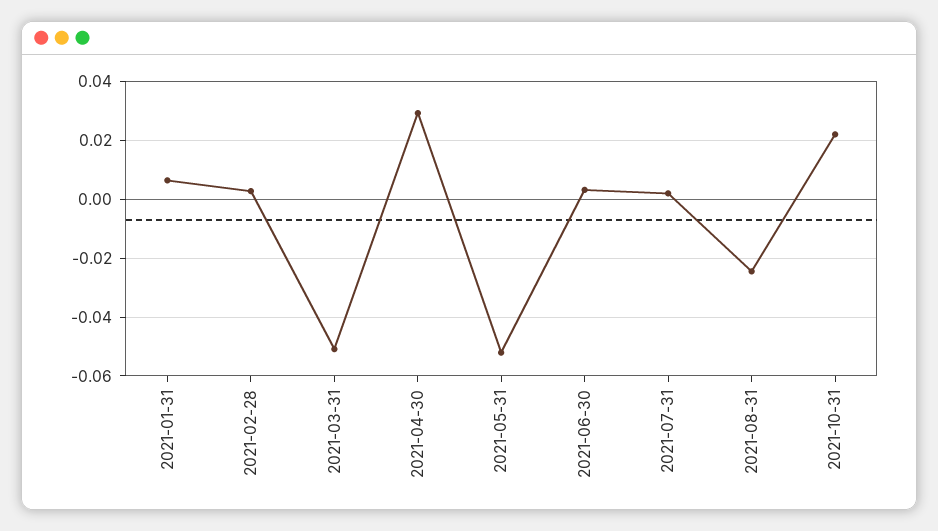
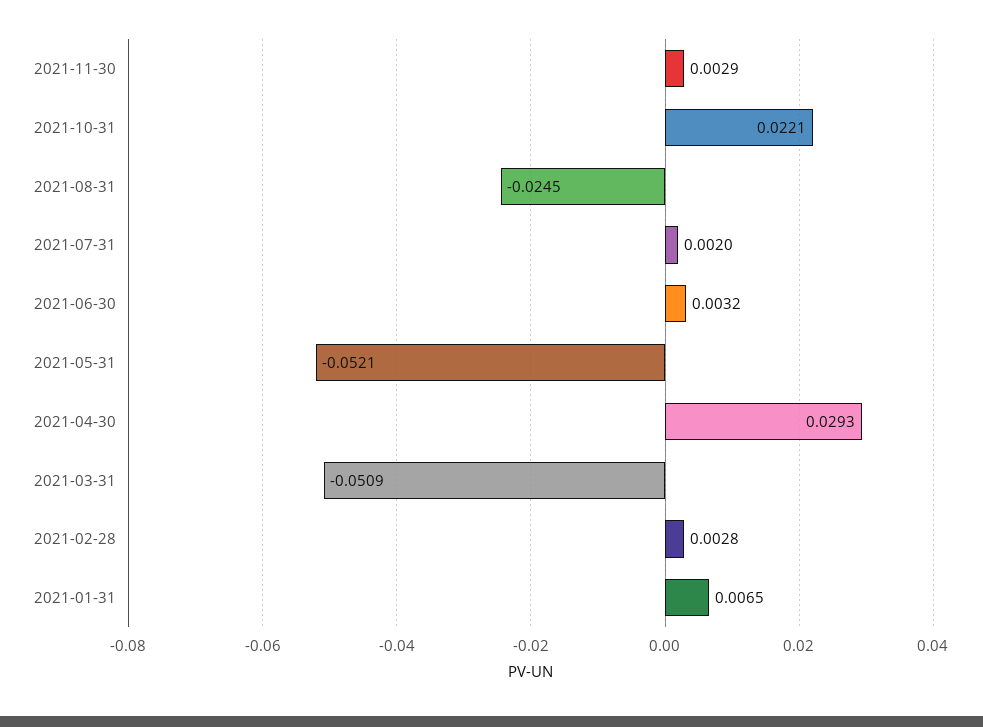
2021-11-30: none -> 0.0029

